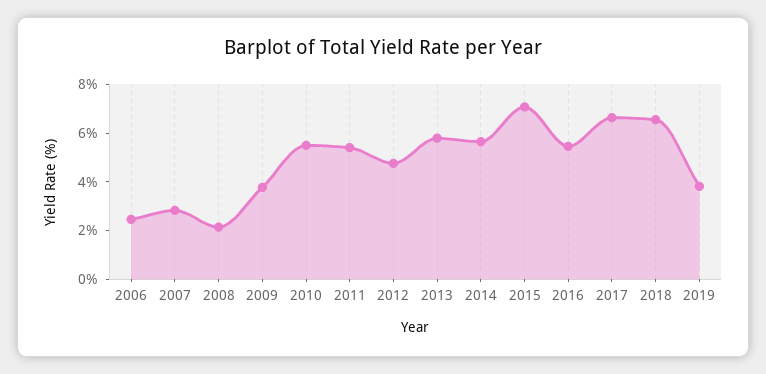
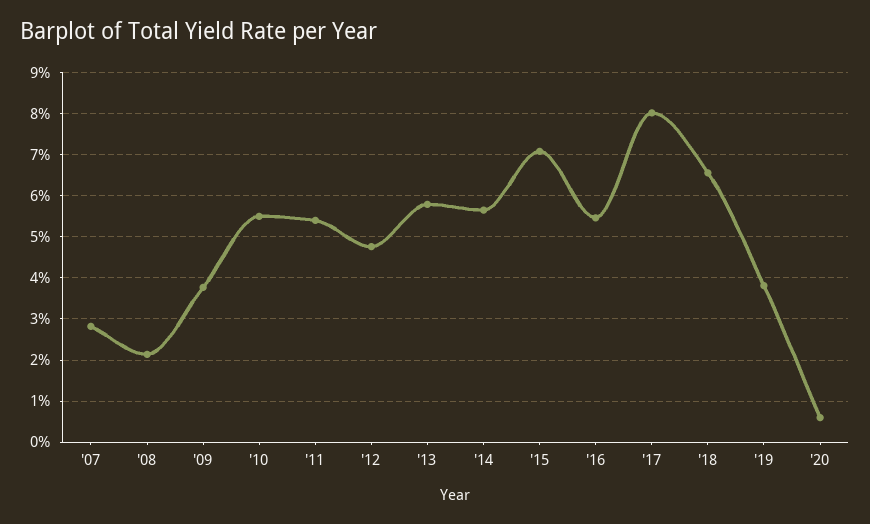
2006: 2.5 -> none
2017: 6.5 -> 8
'20: none -> 0.6

